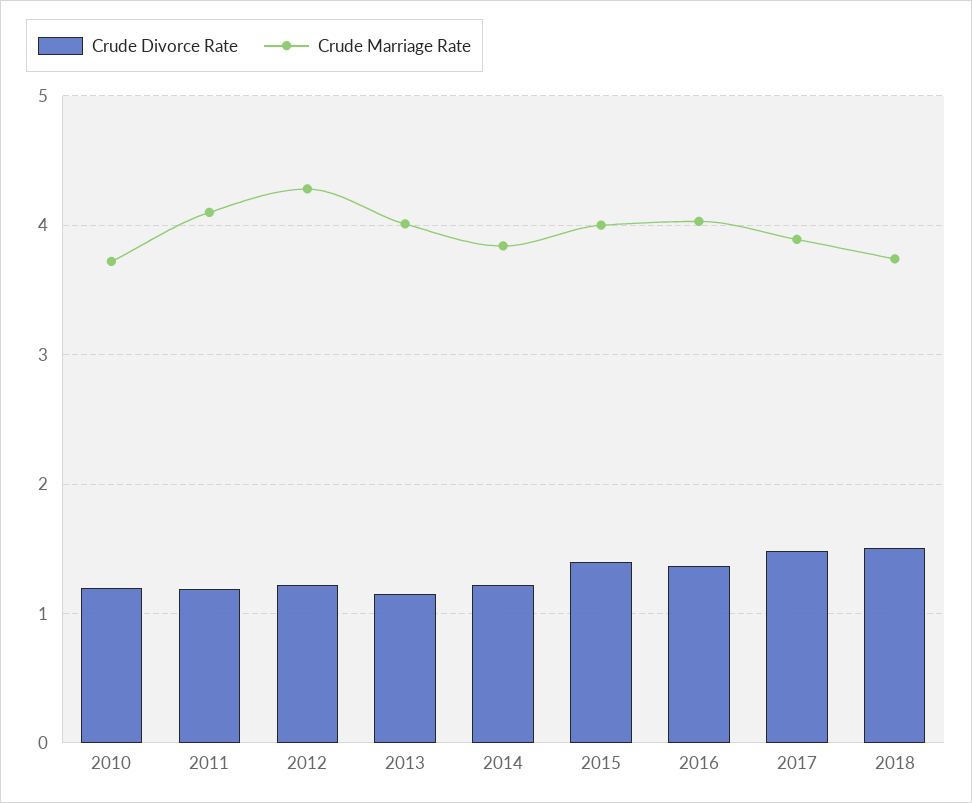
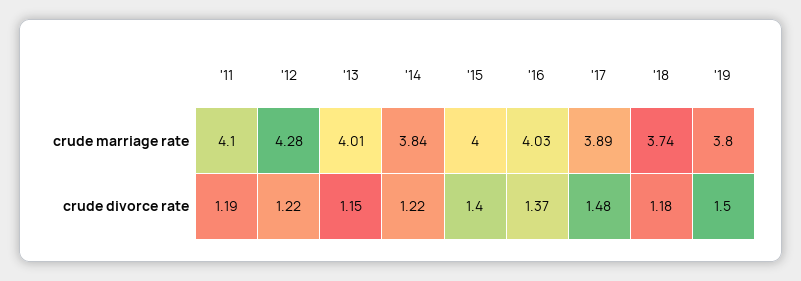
Crude Divorce Rate, 2010: 1.2 -> none
Crude Marriage Rate, 2010: 3.7 -> none
Crude Divorce Rate, 2018: 1.5 -> 1.18
Crude Marriage Rate, '19: none -> 3.8
Crude Divorce Rate, '19: none -> 1.5

